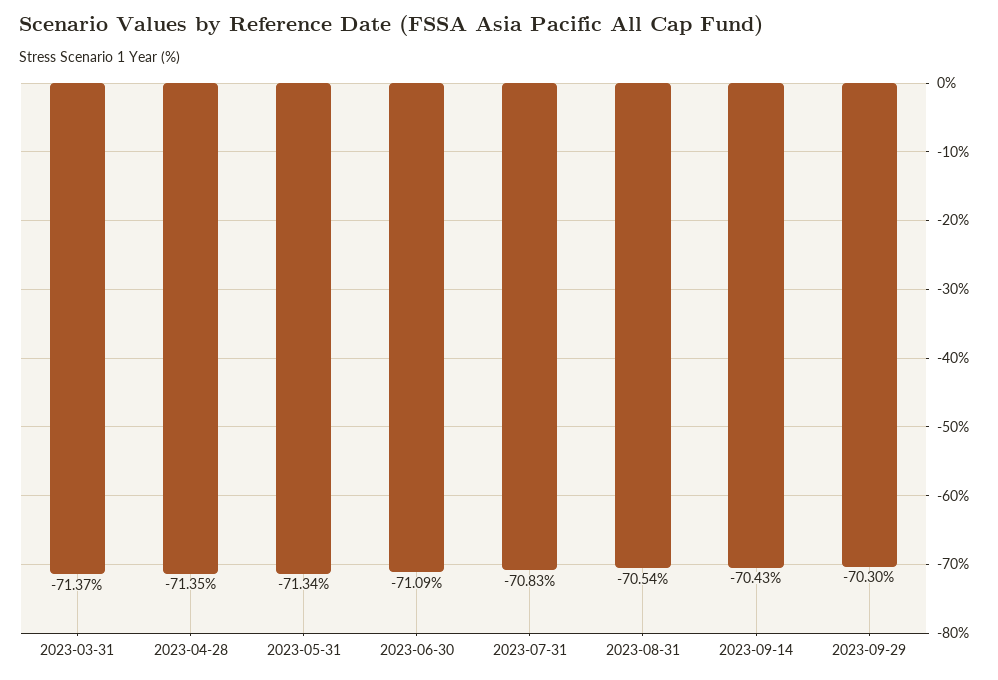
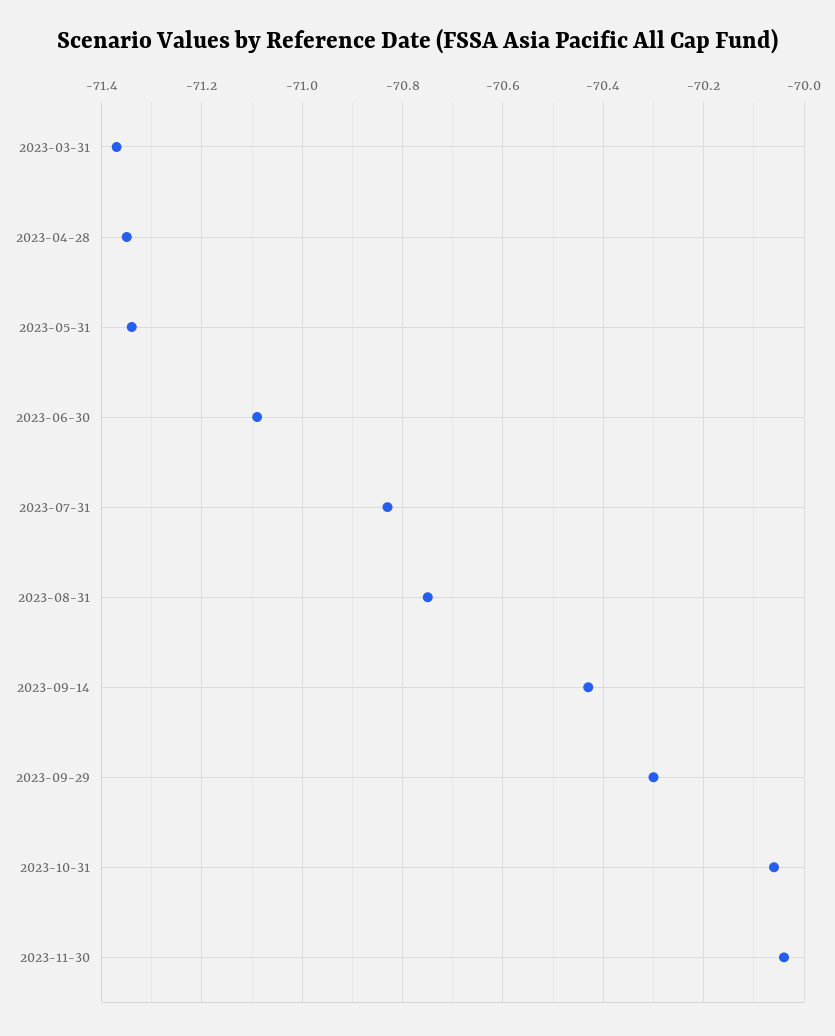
2023-08-31: -70.54 -> -70.75
2023-10-31: none -> -70.05
2023-11-30: none -> -70.05

